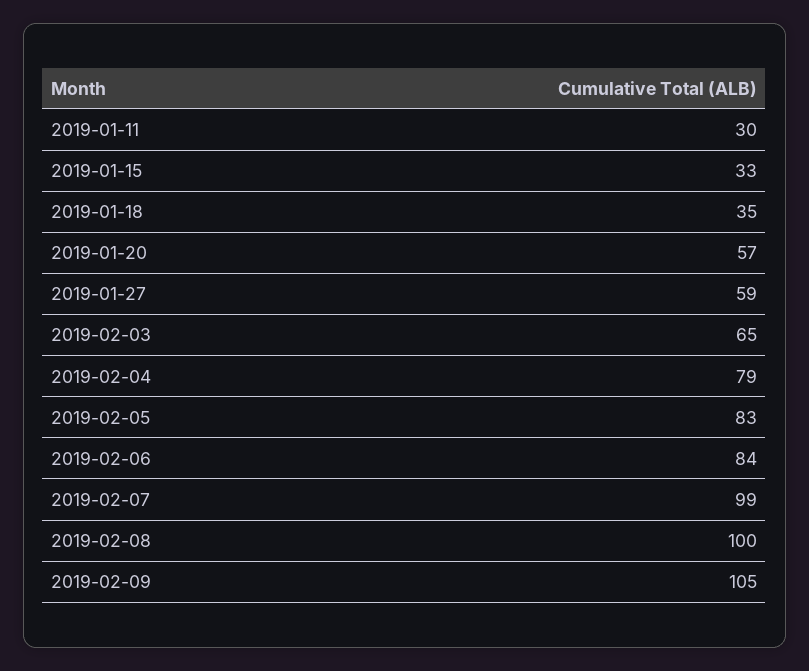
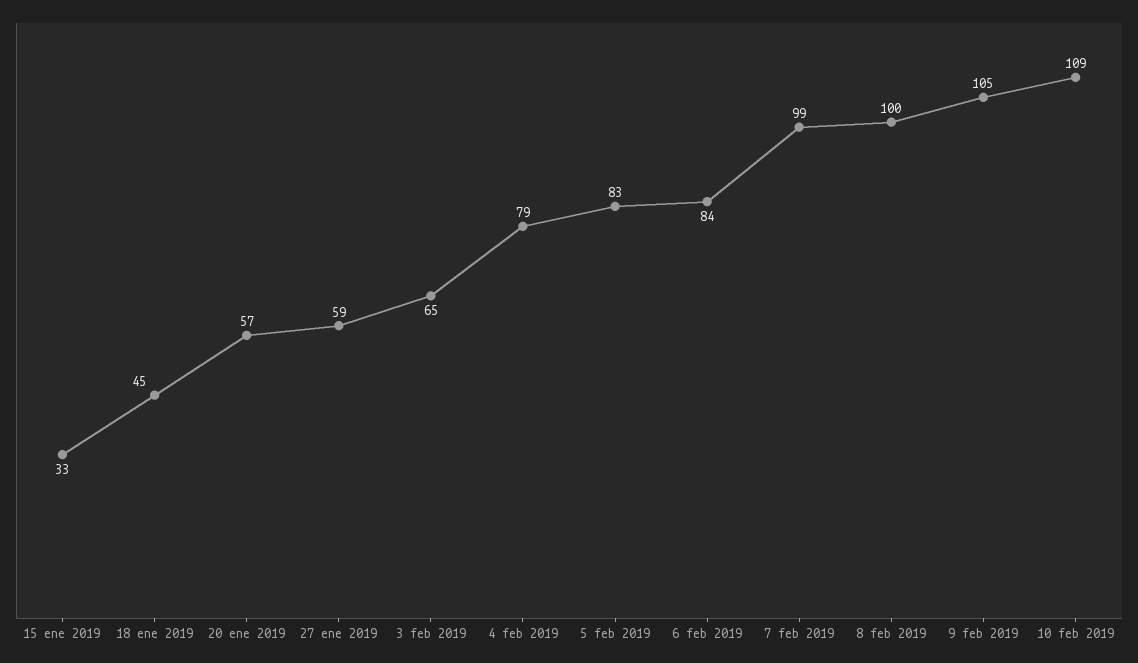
2019-01-11: 30 -> none
2019-01-18: 35 -> 45
10 feb 2019: none -> 109

